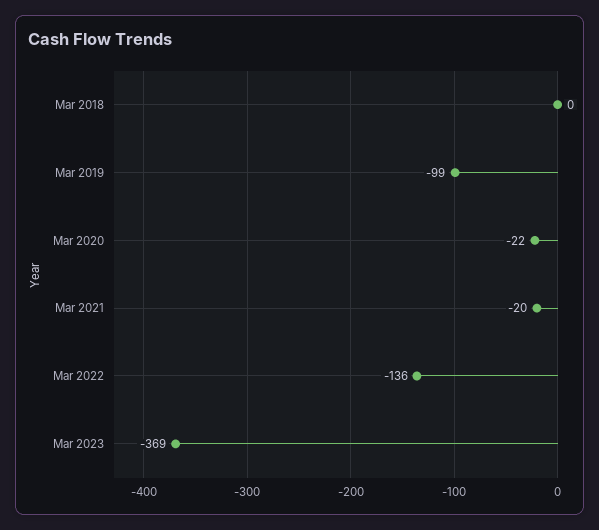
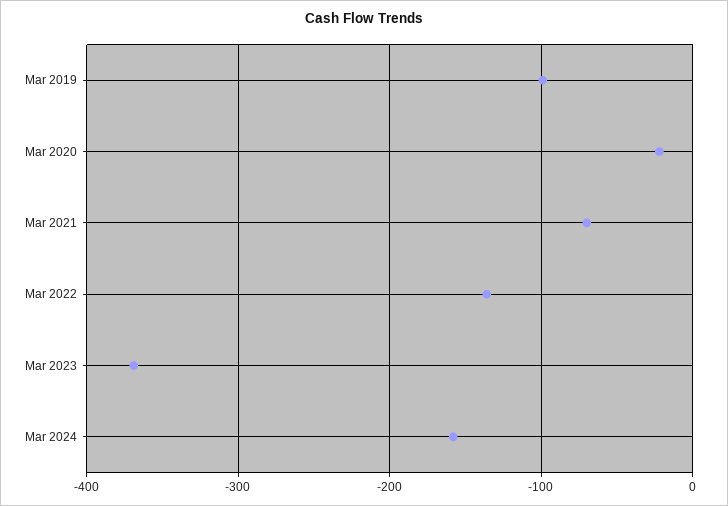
Mar 2018: 0 -> none
Mar 2021: -20 -> -70
Mar 2024: none -> -160

